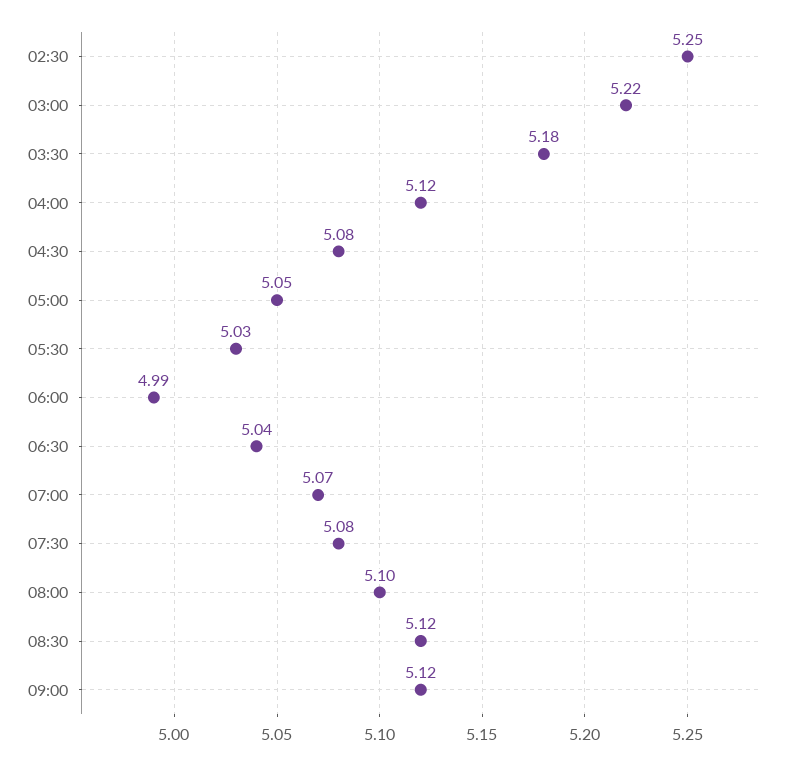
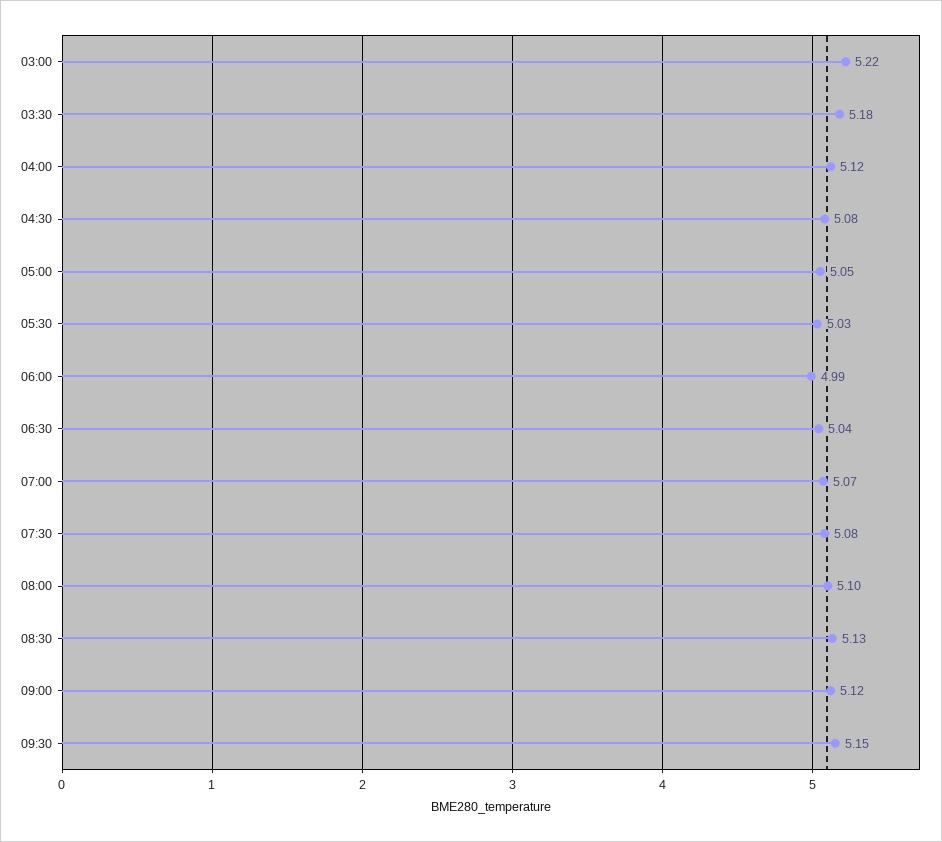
02:30: 5.25 -> none
08:30: 5.12 -> 5.13
09:30: none -> 5.15

